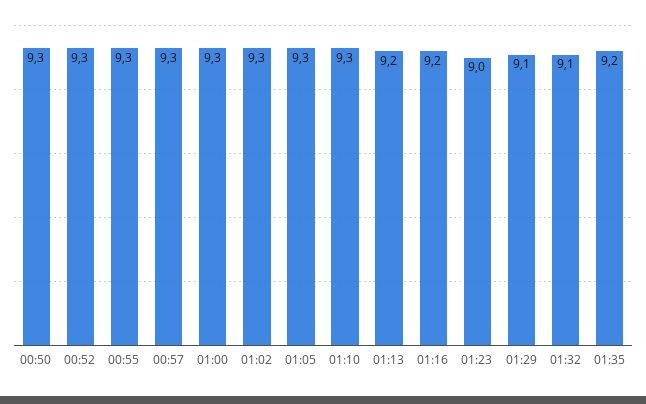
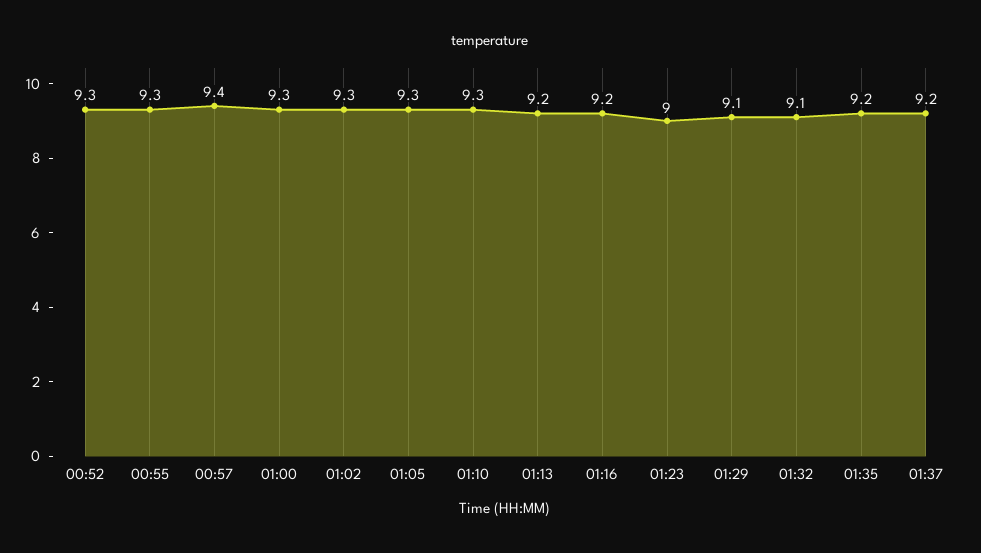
00:50: 9.3 -> none
00:57: 9.3 -> 9.4
01:37: none -> 9.2

